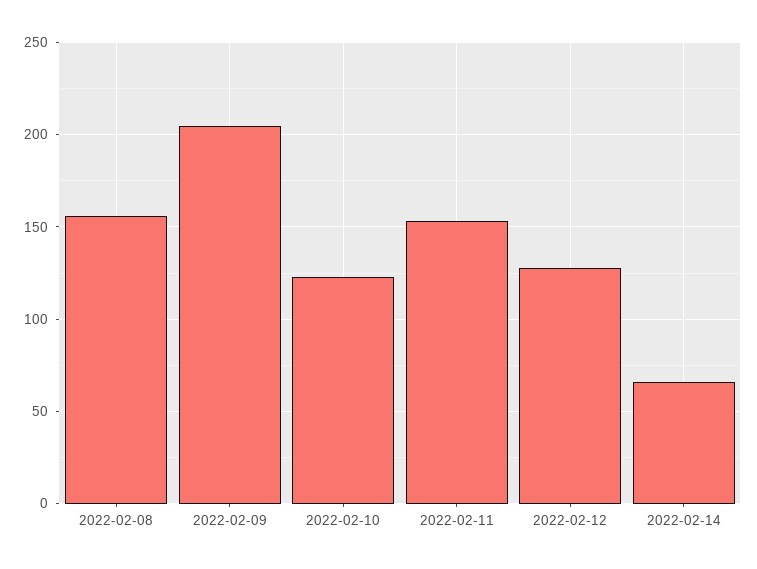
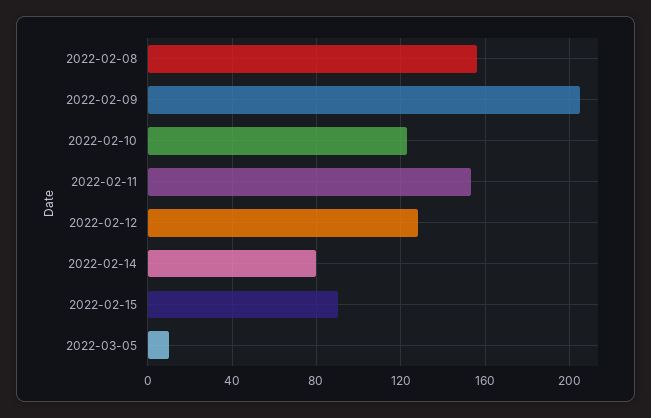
2022-02-14: 65 -> 80
2022-02-15: none -> 90
2022-03-05: none -> 10

